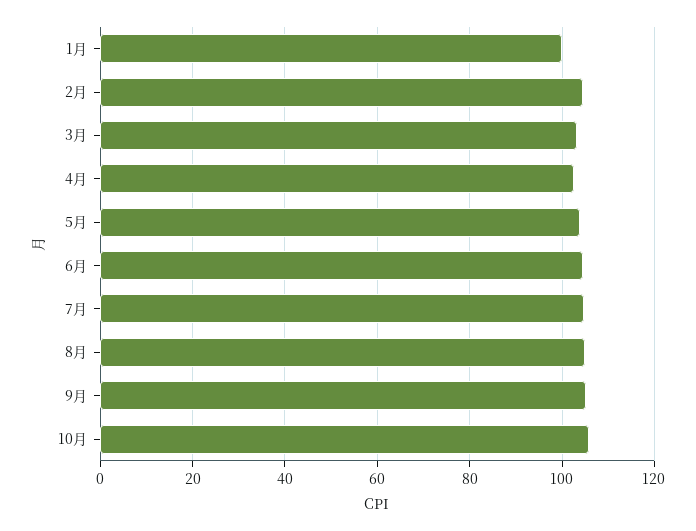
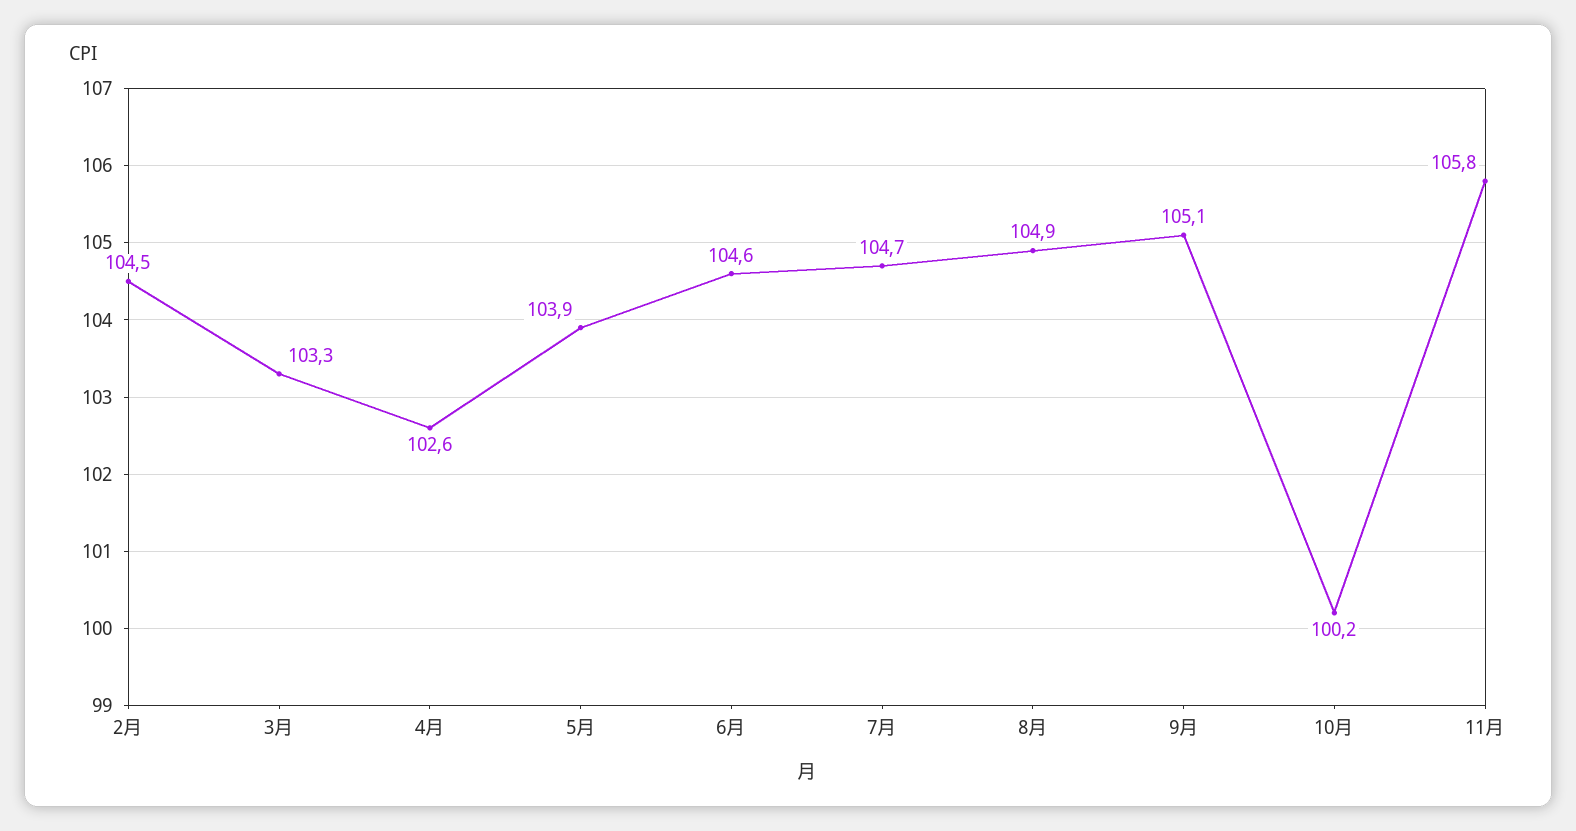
1月: 100 -> none
10月: 106 -> 100.2
11月: none -> 105.8

